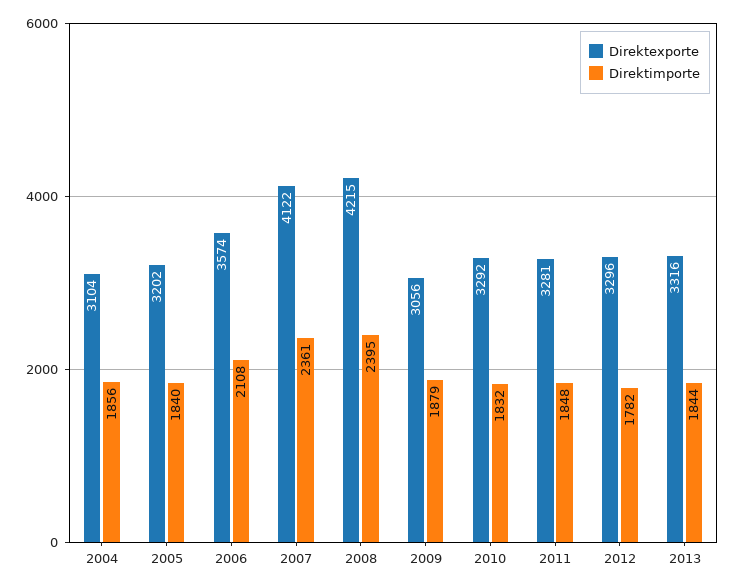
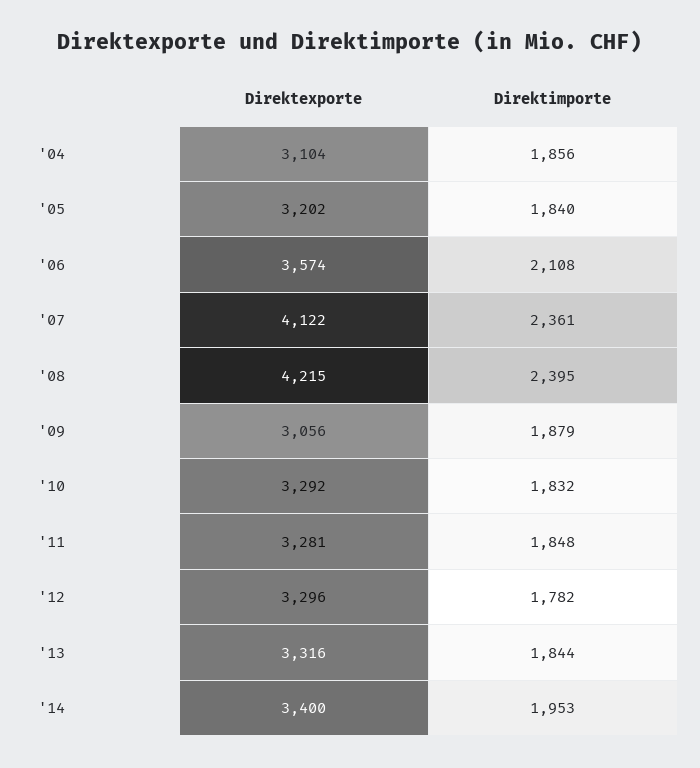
Direktexporte, '14: none -> 3400
Direktimporte, '14: none -> 1953

